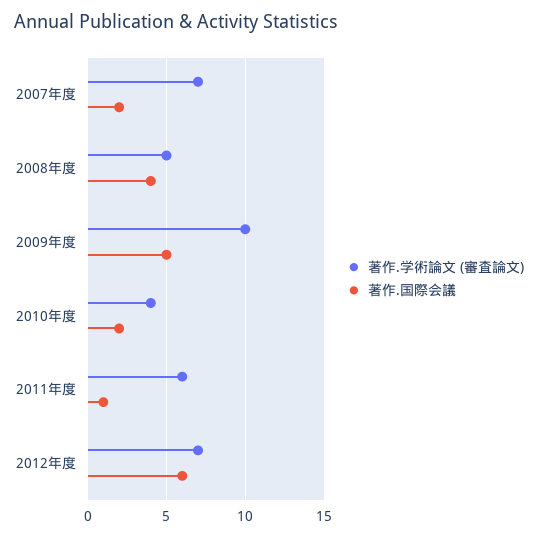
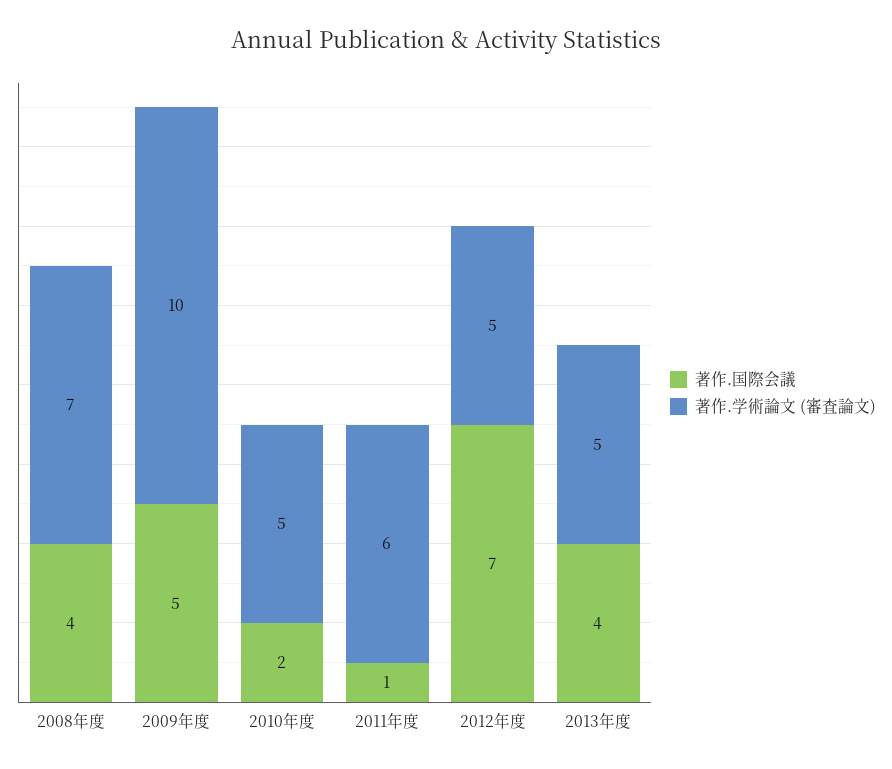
著作.学術論文 (審査論文), 2007年度: 7 -> none
著作.国際会議, 2007年度: 2 -> none
著作.学術論文 (審査論文), 2008年度: 5 -> 7
著作.学術論文 (審査論文), 2010年度: 4 -> 5
著作.学術論文 (審査論文), 2012年度: 7 -> 5
著作.国際会議, 2012年度: 6 -> 7
著作.国際会議, 2013年度: none -> 4
著作.学術論文 (審査論文), 2013年度: none -> 5

